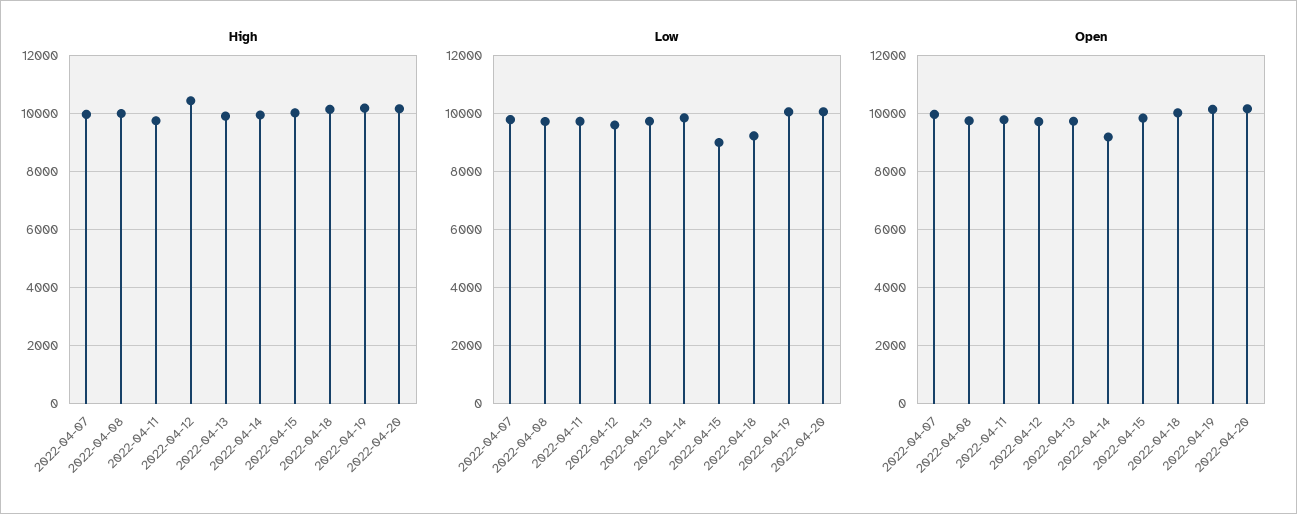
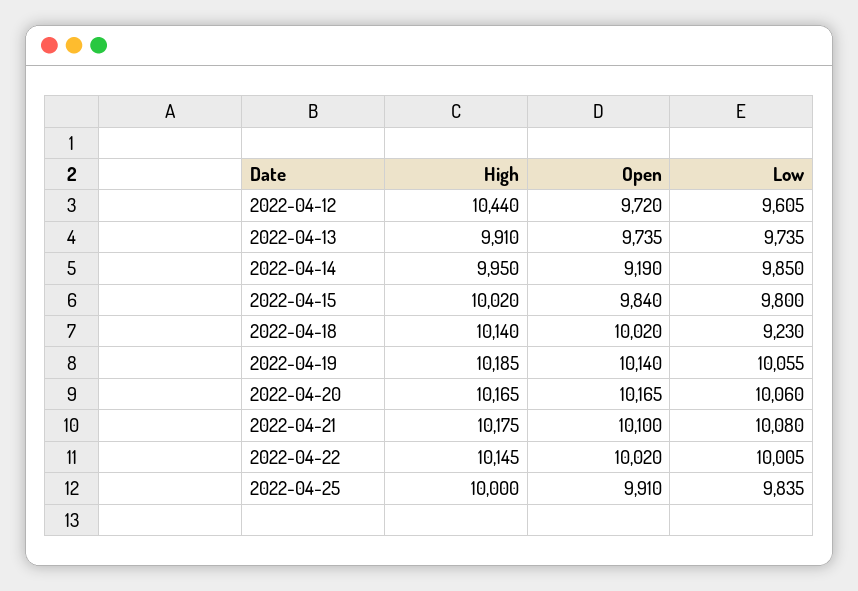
High, 2022-04-07: 10000 -> none
High, 2022-04-08: 10000 -> none
High, 2022-04-11: 9750 -> none
Low, 2022-04-07: 9750 -> none
Low, 2022-04-08: 9750 -> none
Low, 2022-04-11: 9750 -> none
Low, 2022-04-15: 9000 -> 9800
Open, 2022-04-07: 10000 -> none
Open, 2022-04-08: 9750 -> none
Open, 2022-04-11: 9750 -> none
High, 2022-04-21: none -> 10175
Open, 2022-04-21: none -> 10100
Low, 2022-04-21: none -> 10080
High, 2022-04-22: none -> 10145
Open, 2022-04-22: none -> 10020
Low, 2022-04-22: none -> 10005
High, 2022-04-25: none -> 10000
Open, 2022-04-25: none -> 9910
Low, 2022-04-25: none -> 9835

